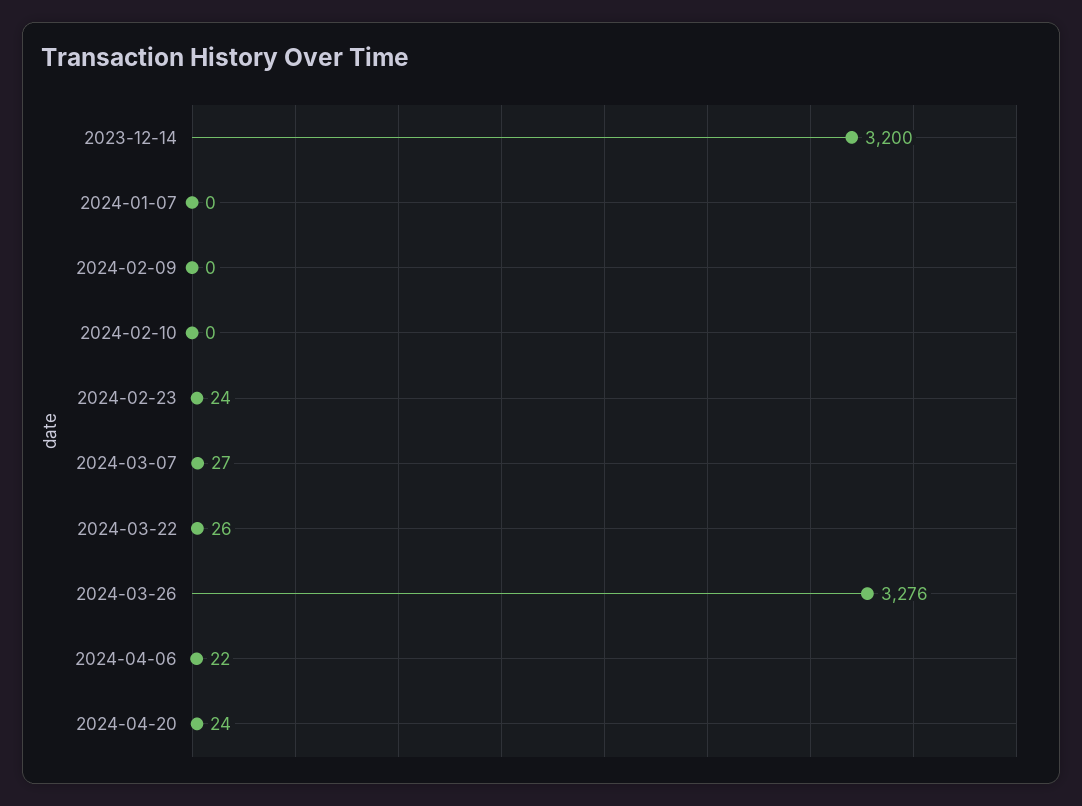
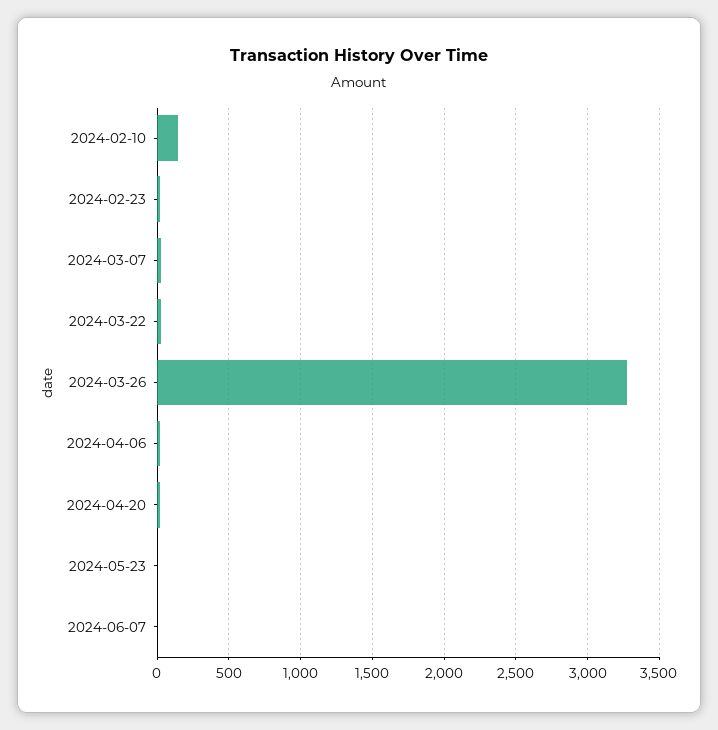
2023-12-14: 3200 -> none
2024-01-07: 0 -> none
2024-02-09: 0 -> none
2024-02-10: 0 -> 150
2024-05-23: none -> 0
2024-06-07: none -> 0

